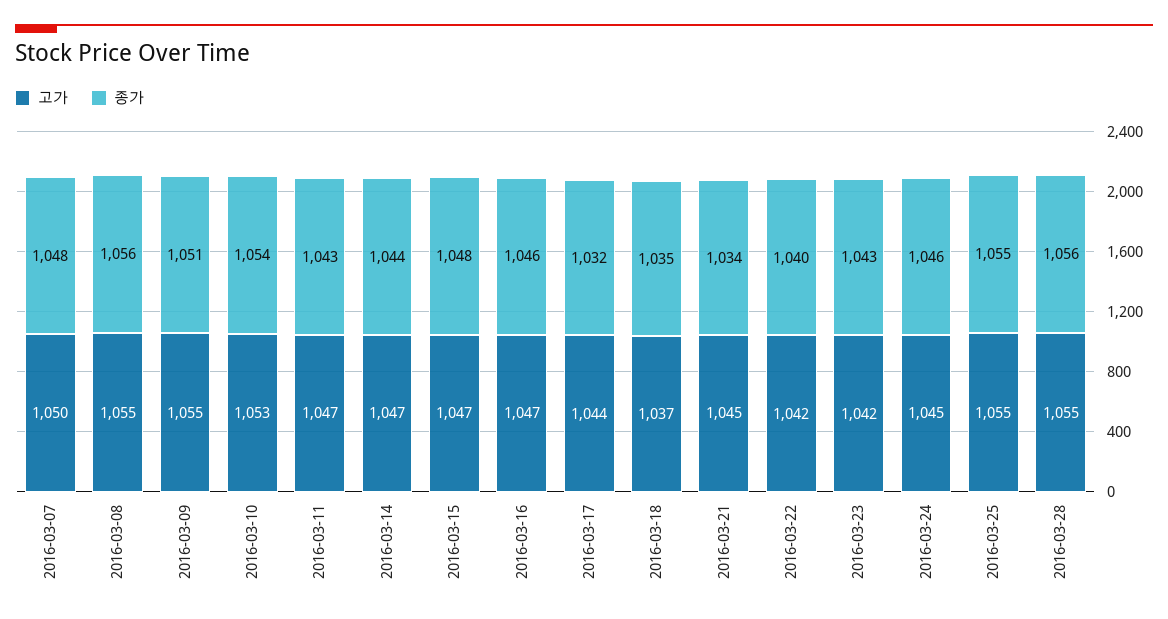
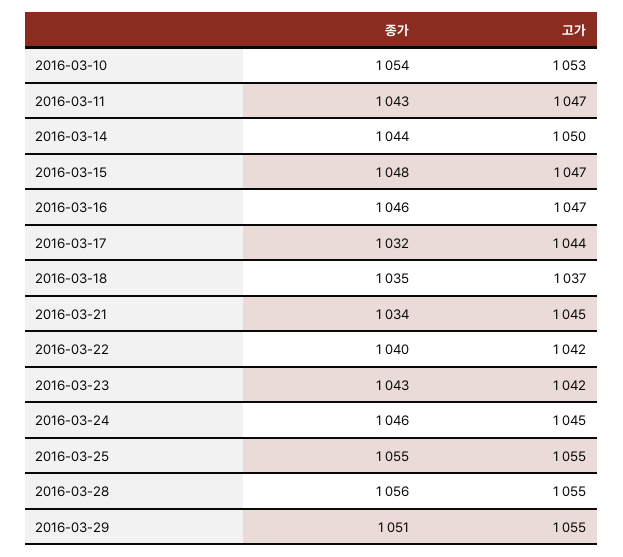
고가, 2016-03-07: 1050 -> none
종가, 2016-03-07: 1048 -> none
고가, 2016-03-08: 1055 -> none
종가, 2016-03-08: 1056 -> none
고가, 2016-03-09: 1055 -> none
종가, 2016-03-09: 1051 -> none
고가, 2016-03-14: 1047 -> 1050
종가, 2016-03-29: none -> 1051
고가, 2016-03-29: none -> 1055

